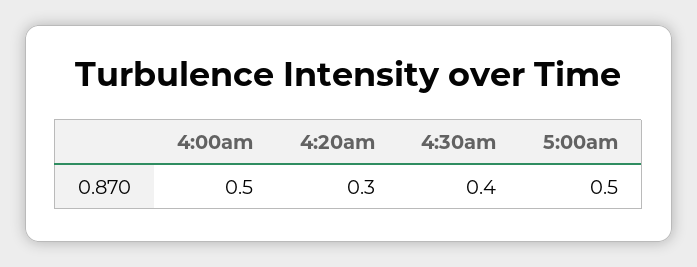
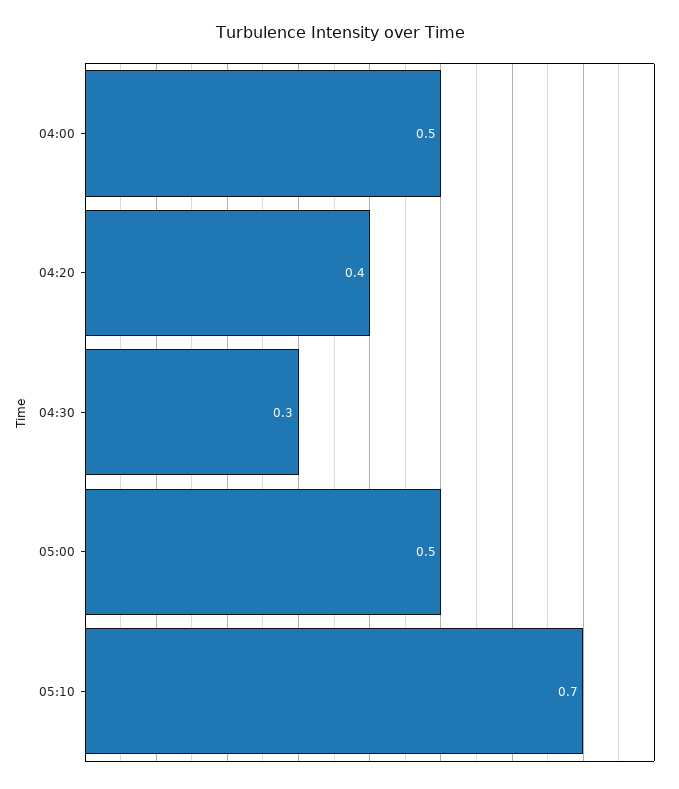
4:20am: 0.3 -> 0.4
4:30am: 0.4 -> 0.3
05:10: none -> 0.7

